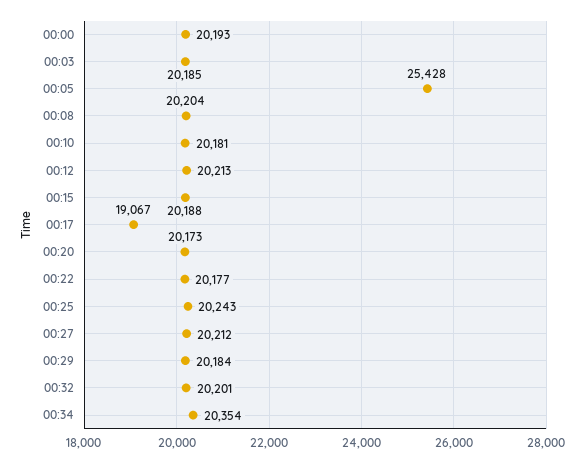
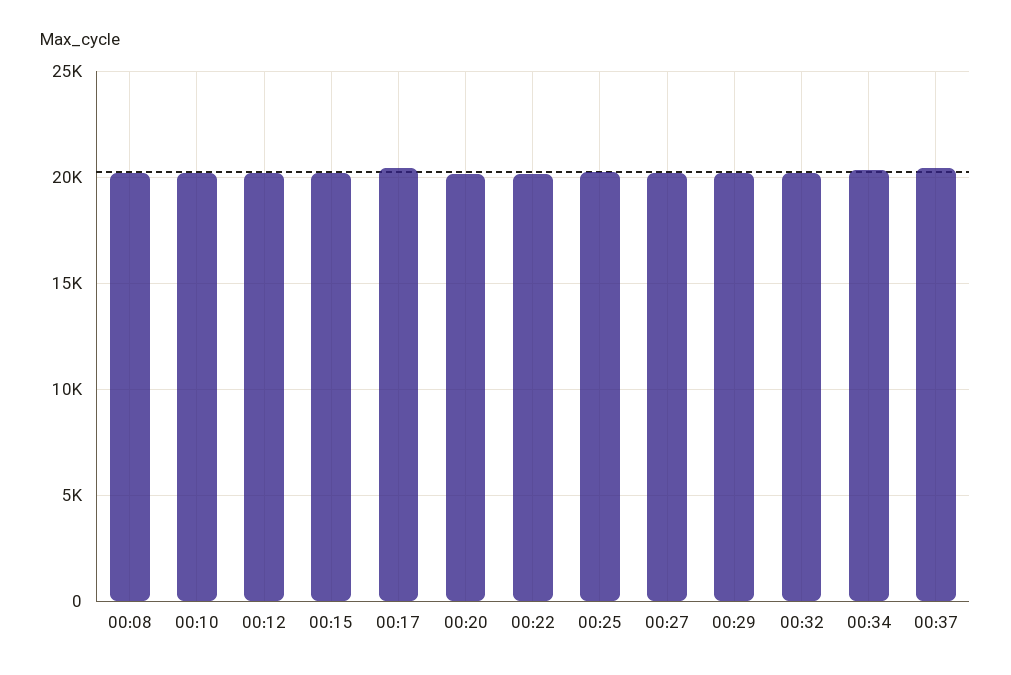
00:00: 20193 -> none
00:03: 20185 -> none
00:05: 25428 -> none
00:17: 19067 -> 20500
00:37: none -> 20500

